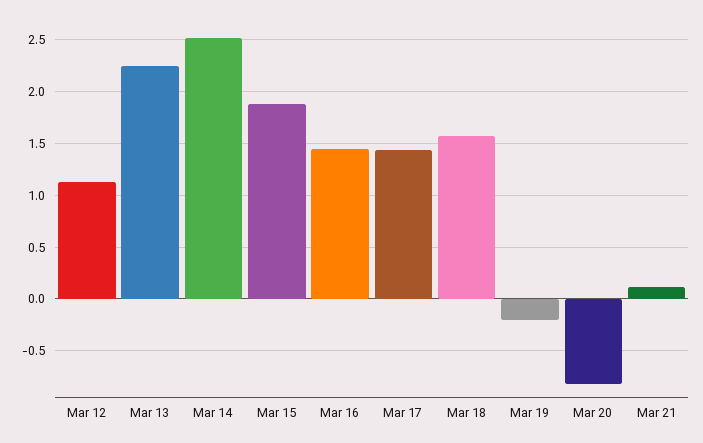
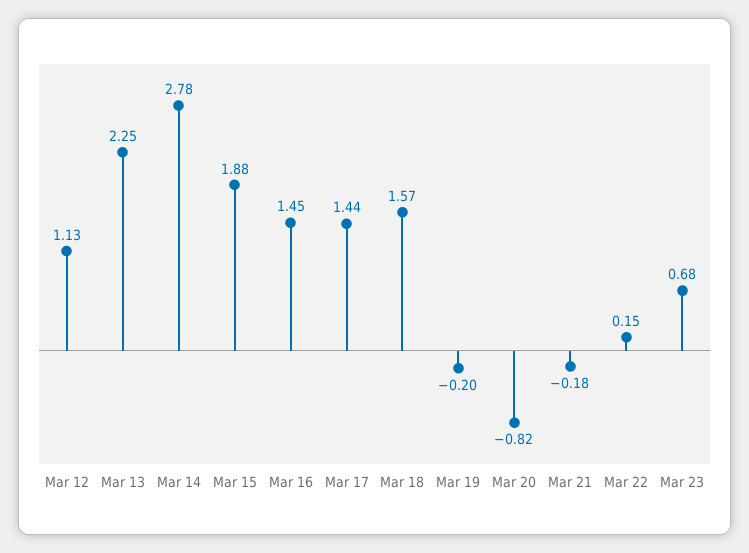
Mar 14: 2.5 -> 2.78
Mar 21: 0.1 -> -0.18
Mar 22: none -> 0.15
Mar 23: none -> 0.68

